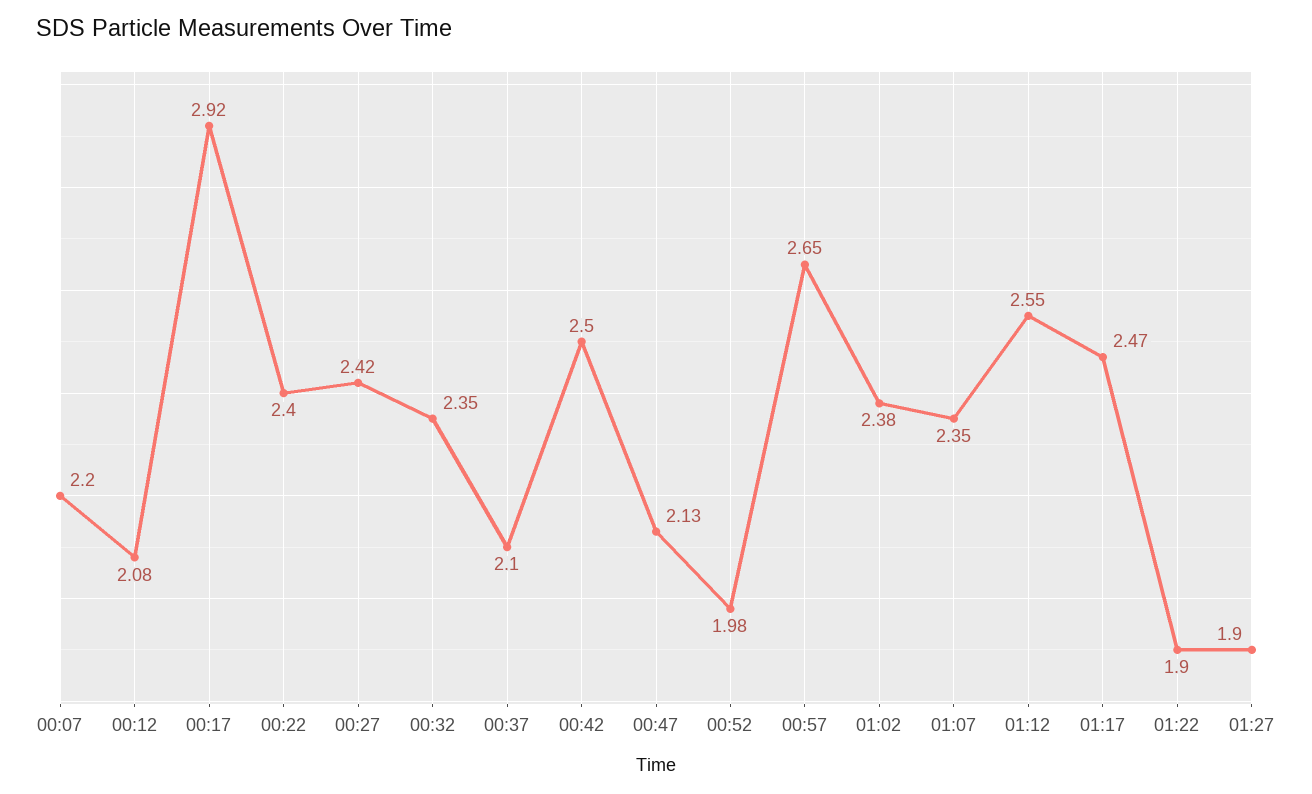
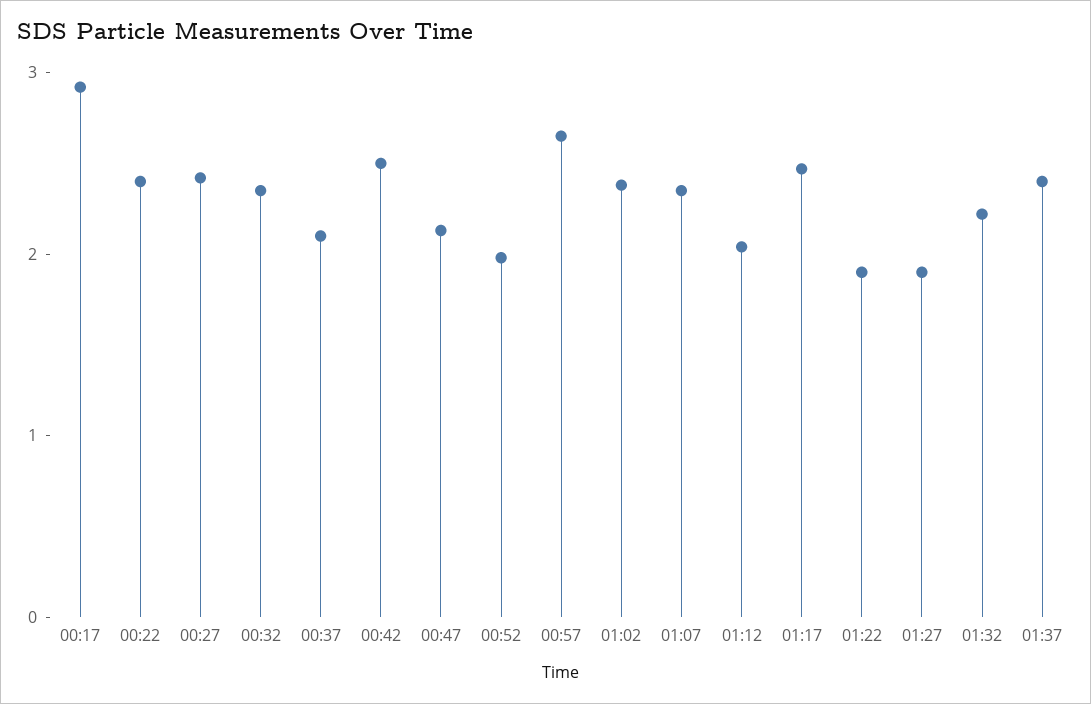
00:07: 2.2 -> none
00:12: 2.08 -> none
01:12: 2.55 -> 2
01:32: none -> 2.2
01:37: none -> 2.4

